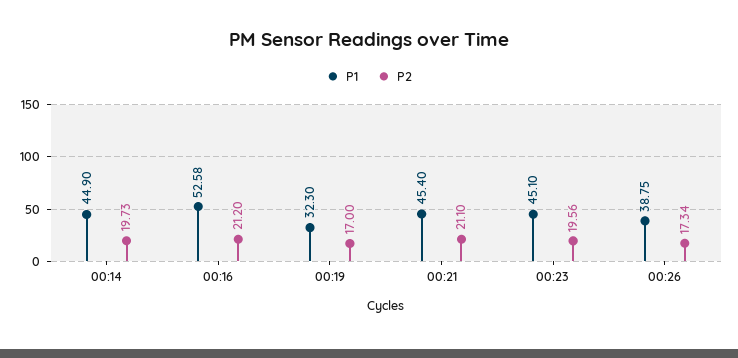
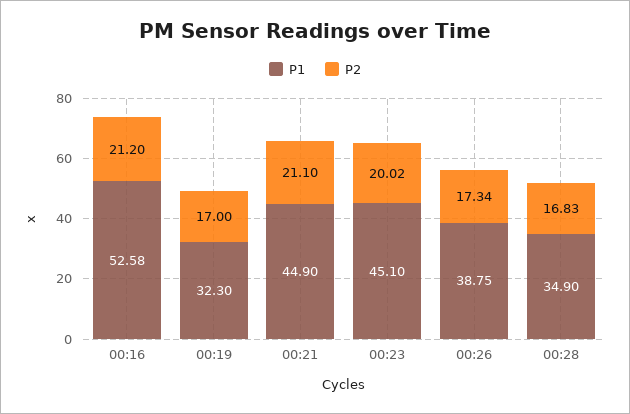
P1, 00:14: 44.9 -> none
P2, 00:14: 19.73 -> none
P1, 00:21: 45.4 -> 44.9
P2, 00:23: 19.56 -> 20.02
P1, 00:28: none -> 34.9
P2, 00:28: none -> 16.83

